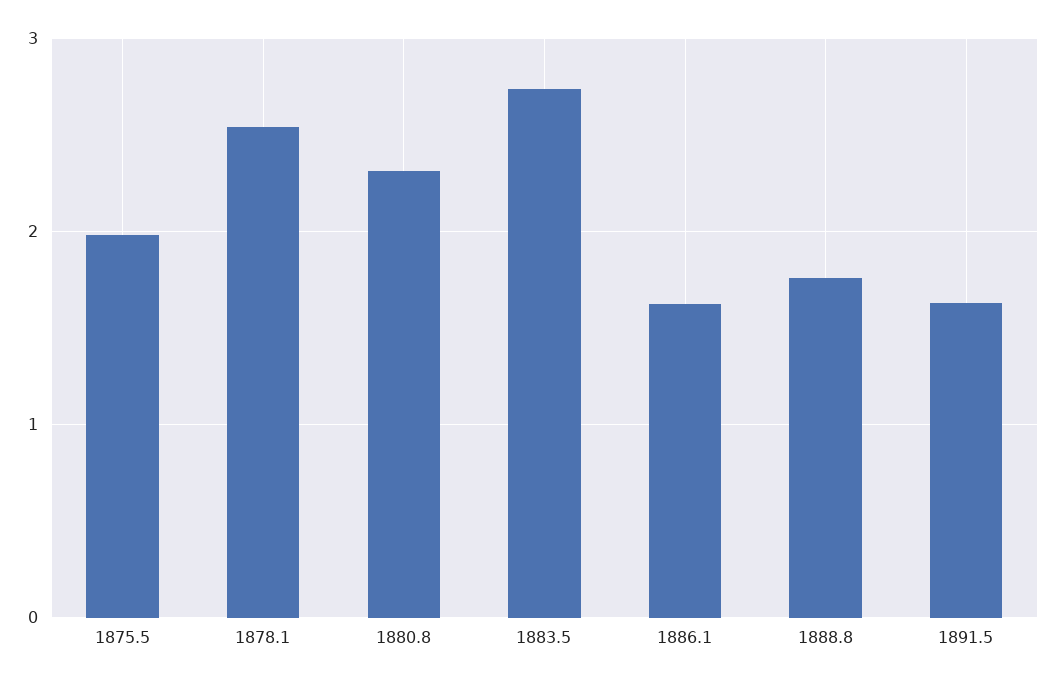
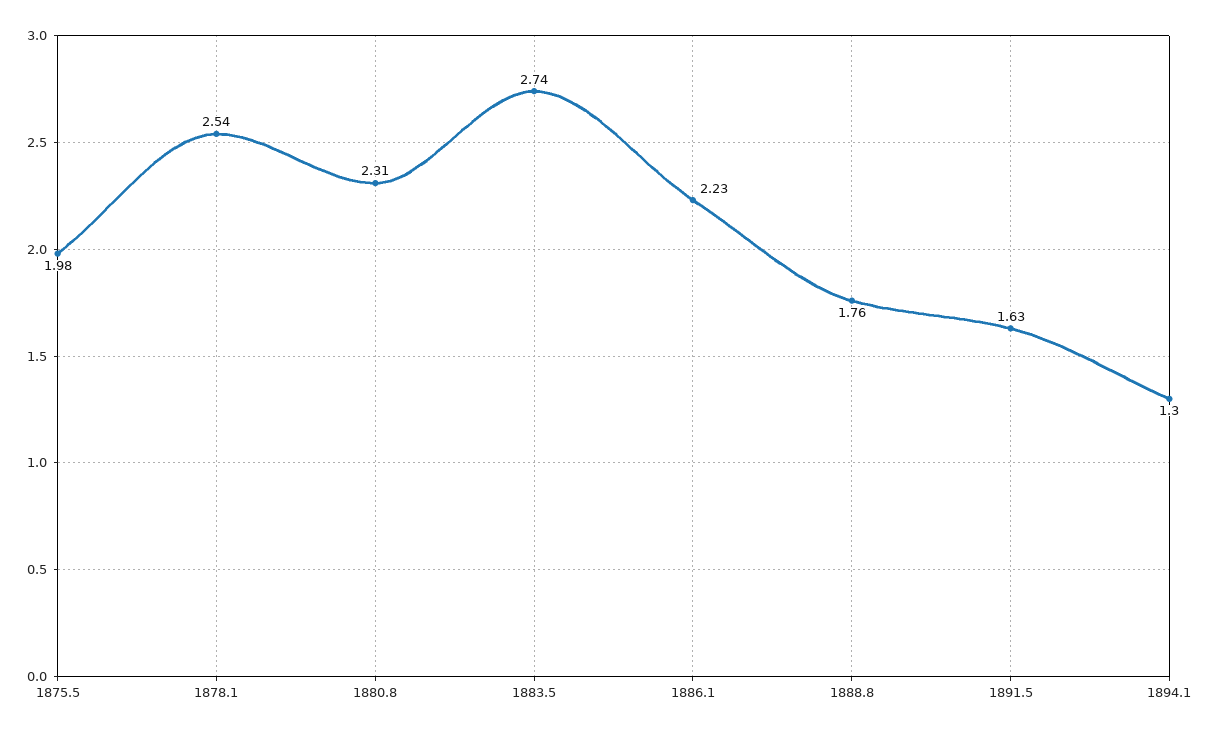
1886.1: 1.6 -> 2.23
1894.1: none -> 1.3

